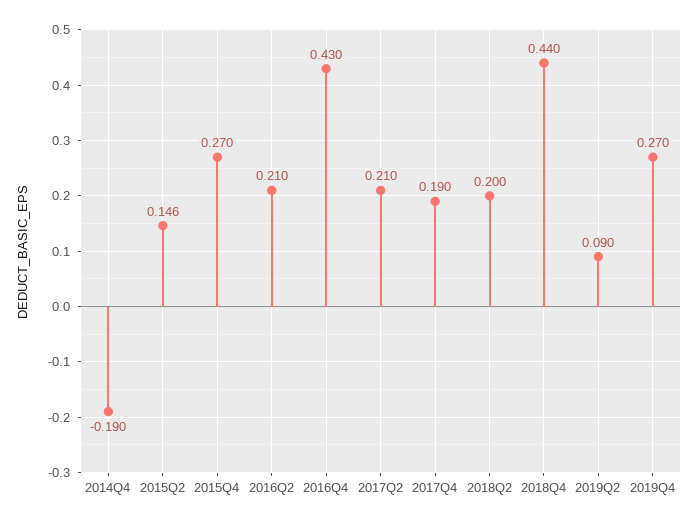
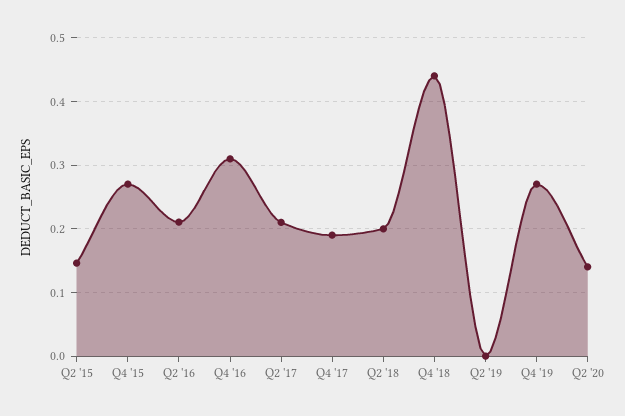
2014Q4: -0.19 -> none
2016Q4: 0.43 -> 0.31
2019Q2: 0.09 -> 0
Q2 '20: none -> 0.14

